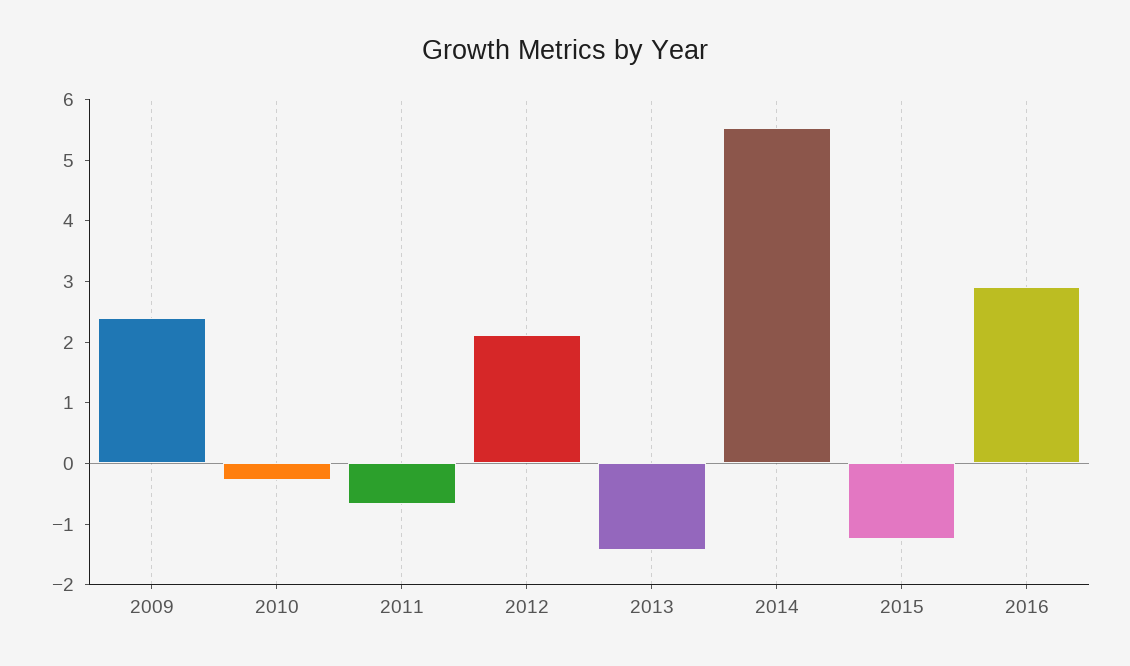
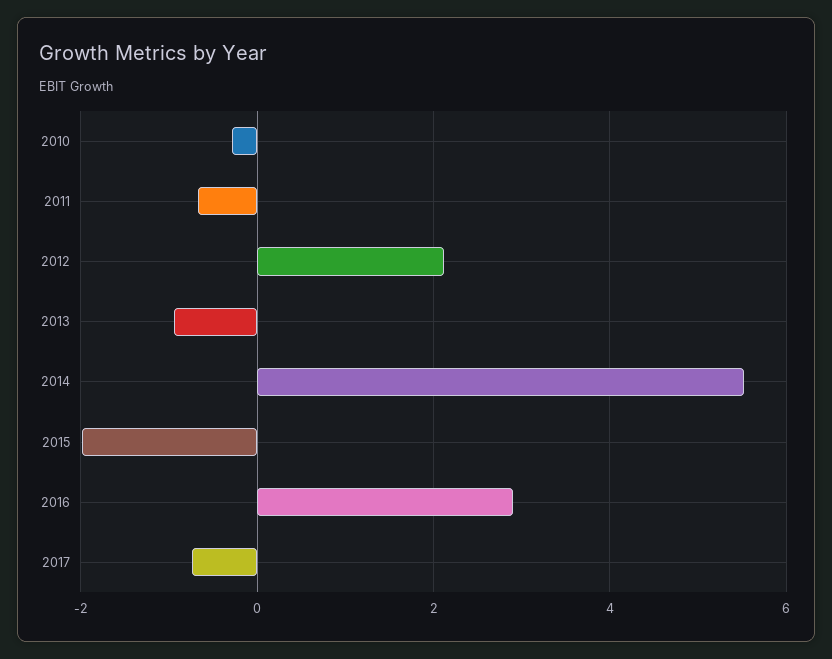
2009: 2.4 -> none
2013: -1.4 -> -1
2015: -1.2 -> -2
2017: none -> -0.8

